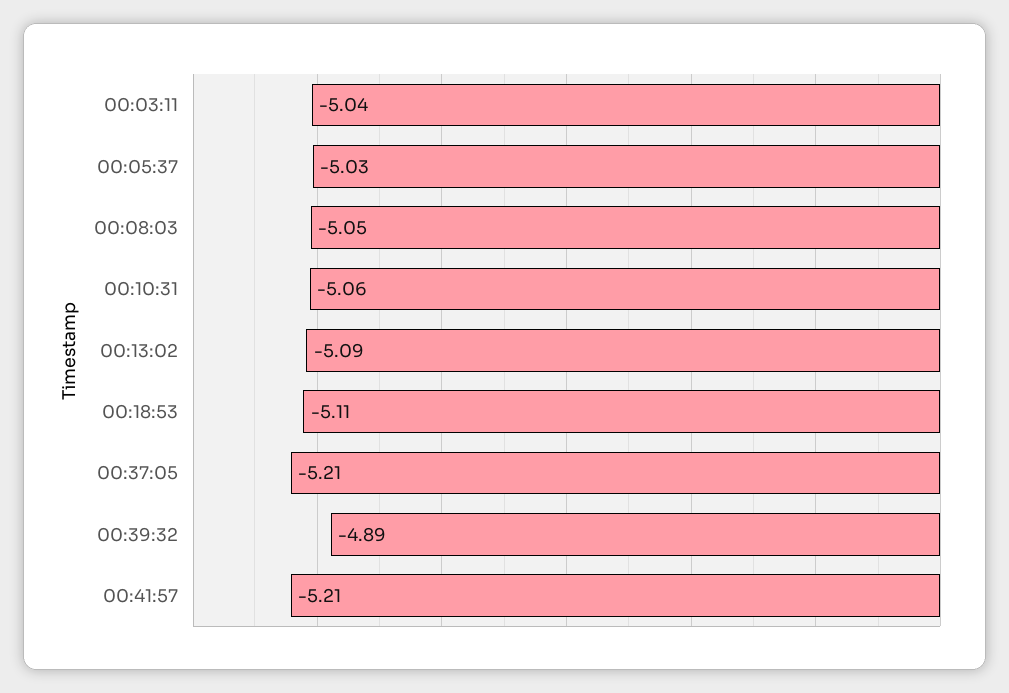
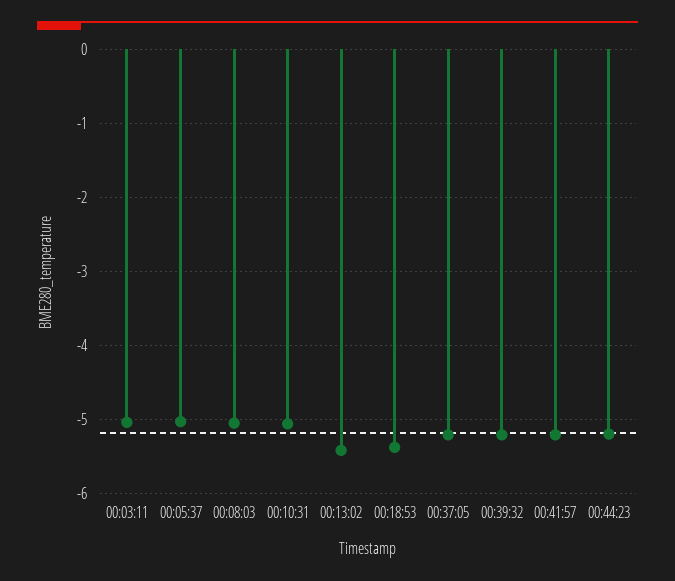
00:13:02: -5.09 -> -5.4
00:18:53: -5.11 -> -5.4
00:39:32: -4.89 -> -5.2
00:44:23: none -> -5.2

